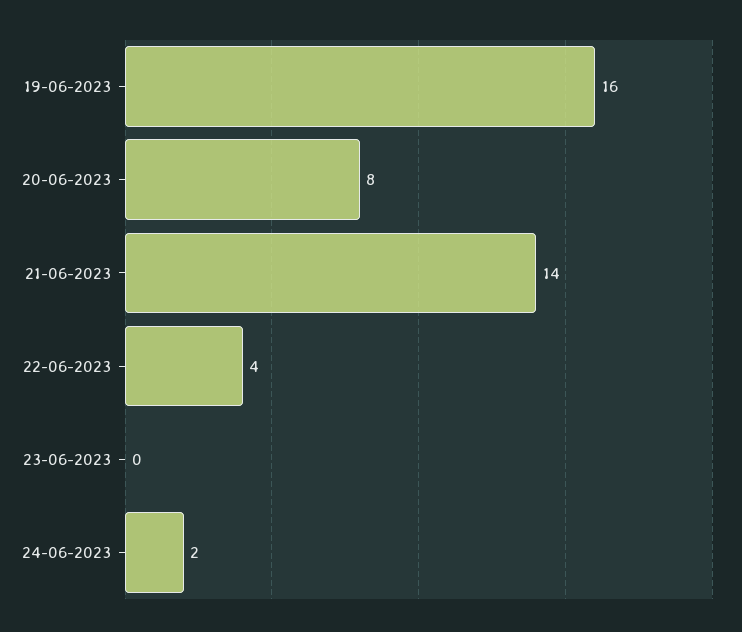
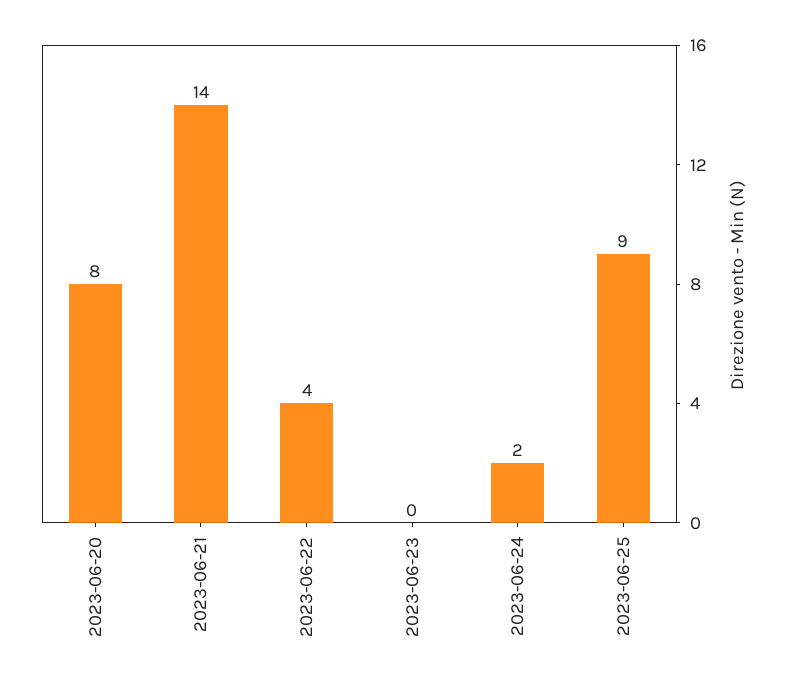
19-06-2023: 16 -> none
2023-06-25: none -> 9

